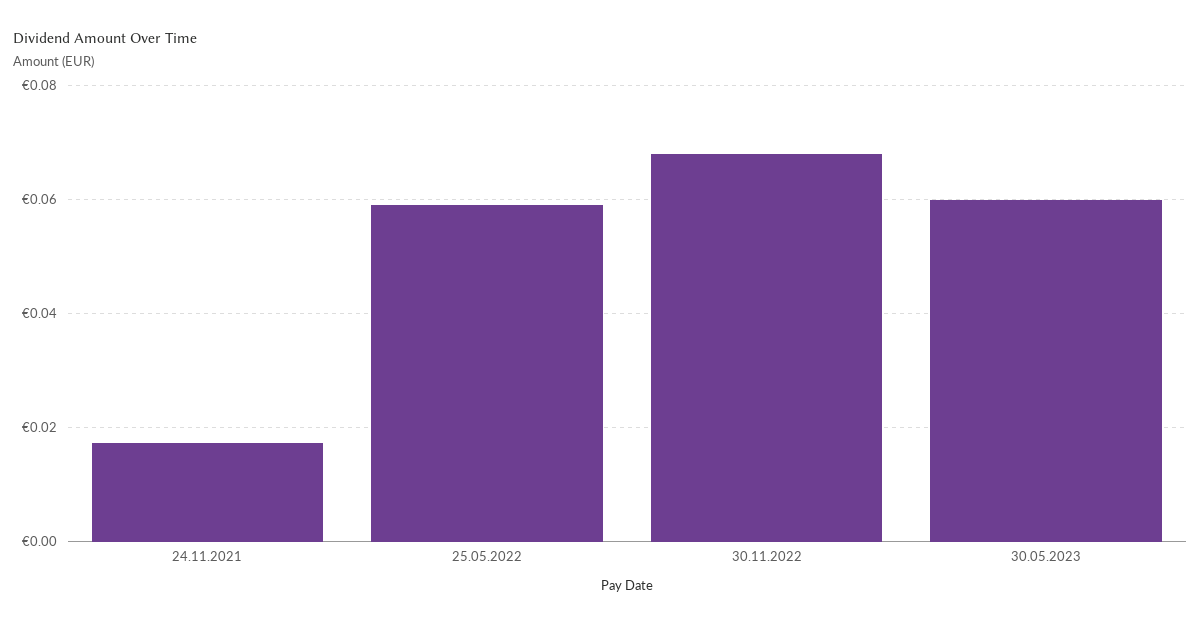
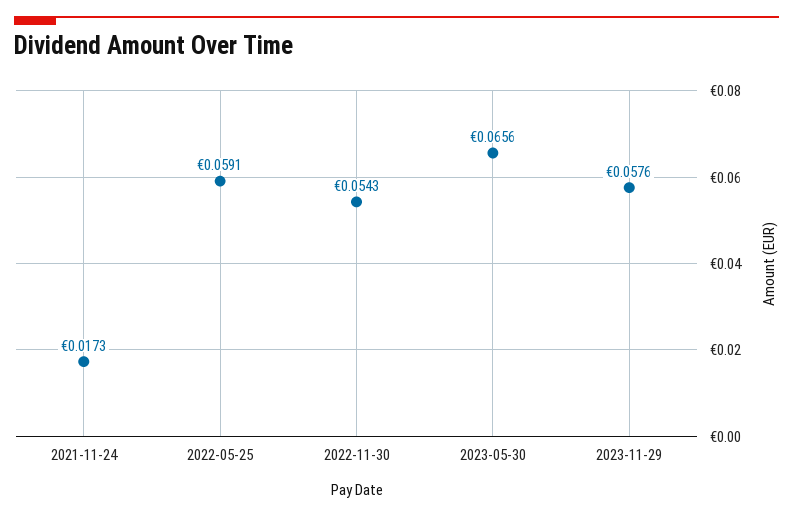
30.11.2022: 0.068 -> 0.0543
30.05.2023: 0.06 -> 0.0656
2023-11-29: none -> 0.0576

